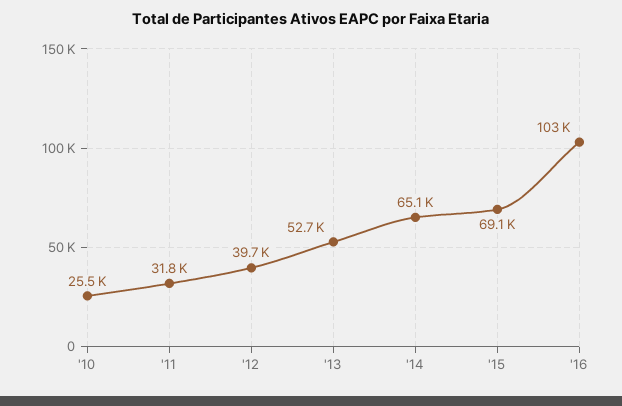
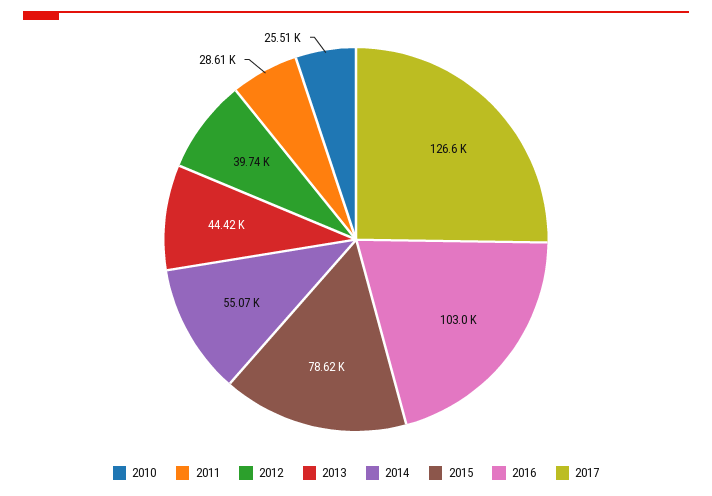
'11: 31800 -> 28610
'13: 52700 -> 44420
'14: 65100 -> 55070
'15: 69100 -> 78620
2017: none -> 126600

